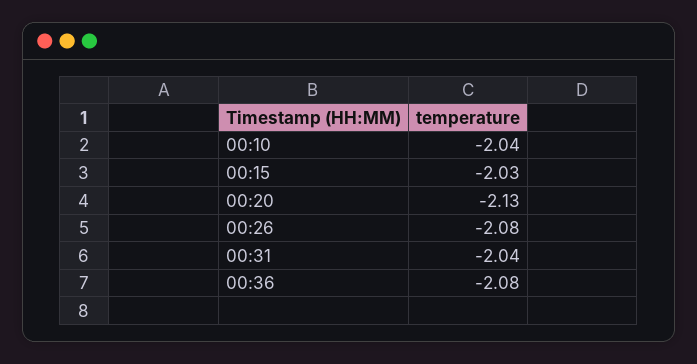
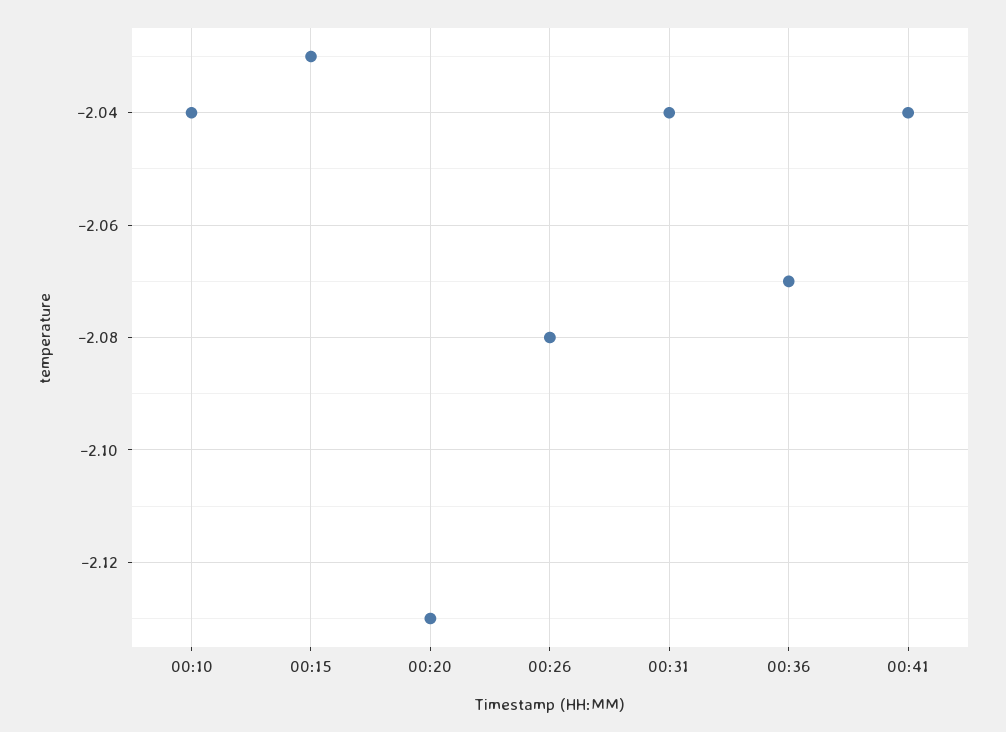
00:36: -2.08 -> -2.07
00:41: none -> -2.04

